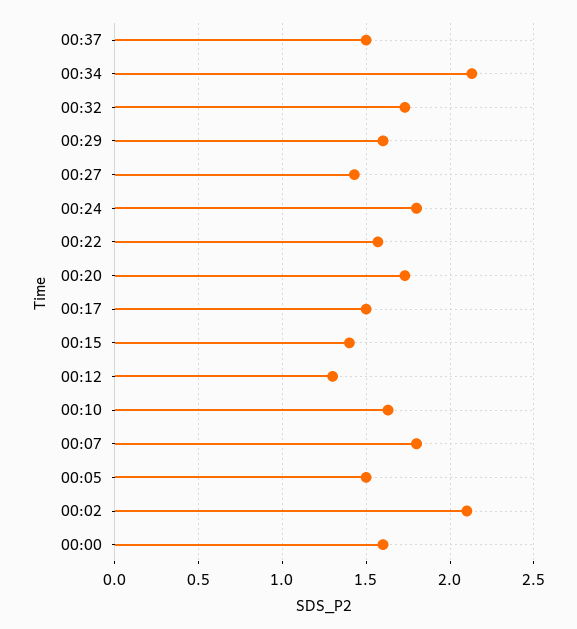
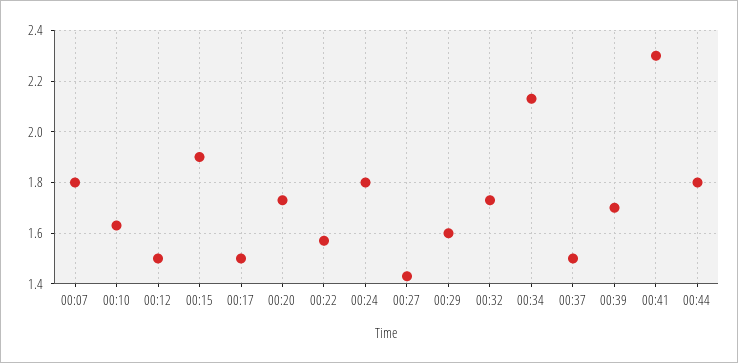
00:15: 1.4 -> 1.9
00:12: 1.3 -> 1.5
00:05: 1.5 -> none
00:02: 2.1 -> none
00:00: 1.6 -> none
00:39: none -> 1.7
00:41: none -> 2.3
00:44: none -> 1.8

